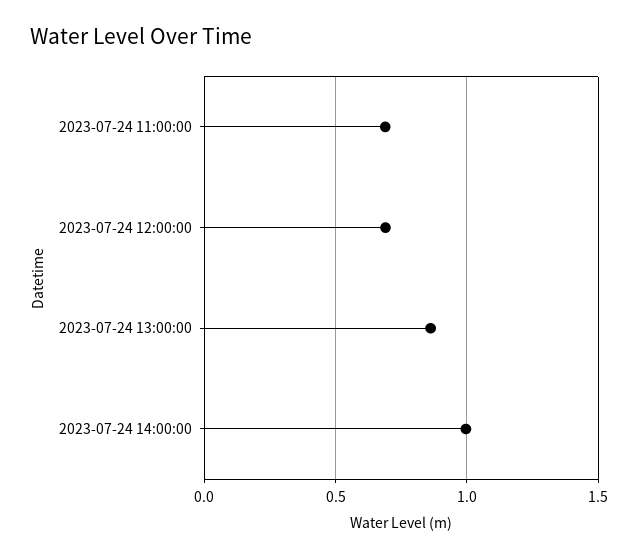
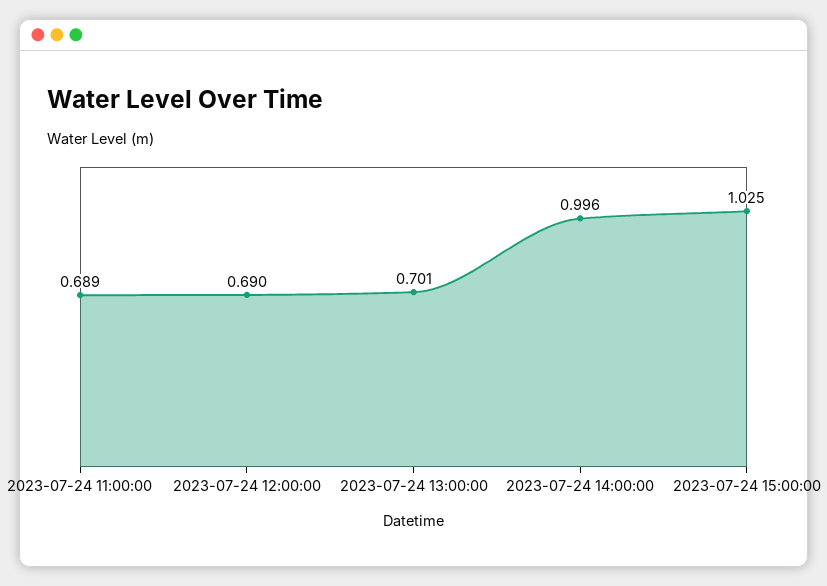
2023-07-24 13:00:00: 0.85 -> 0.701
2023-07-24 15:00:00: none -> 1.025

